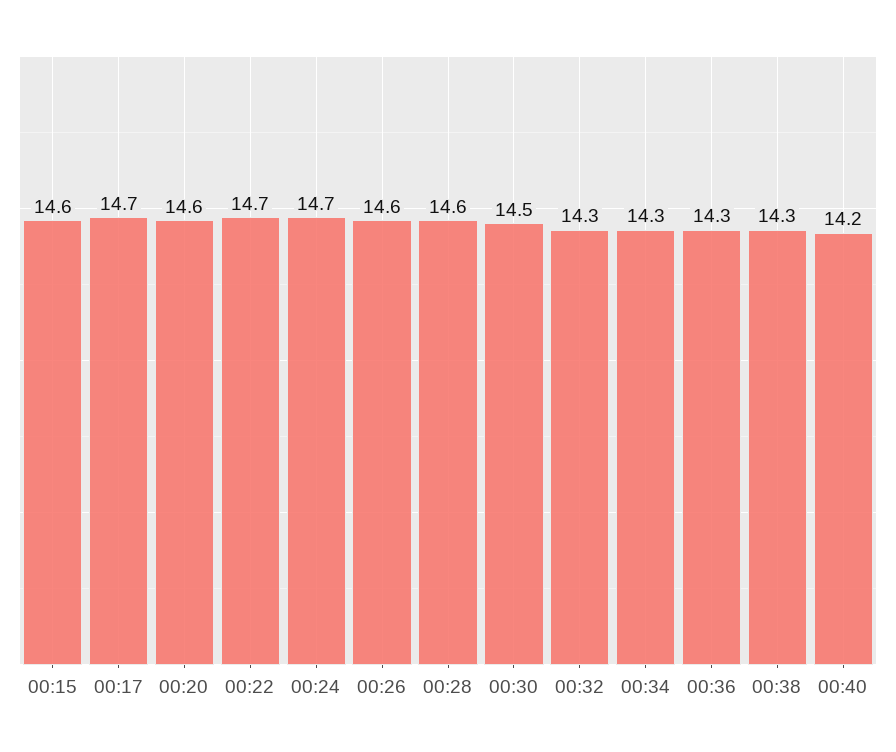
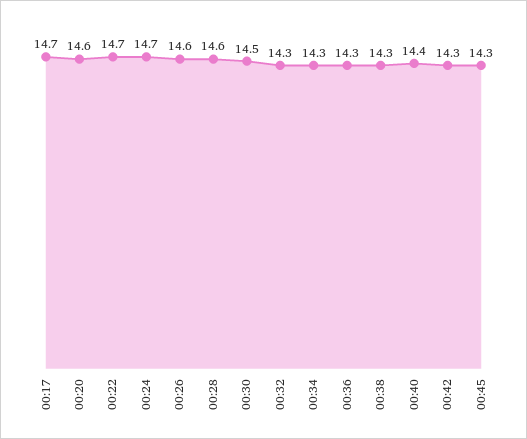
00:15: 14.6 -> none
00:40: 14.2 -> 14.4
00:42: none -> 14.3
00:45: none -> 14.3

